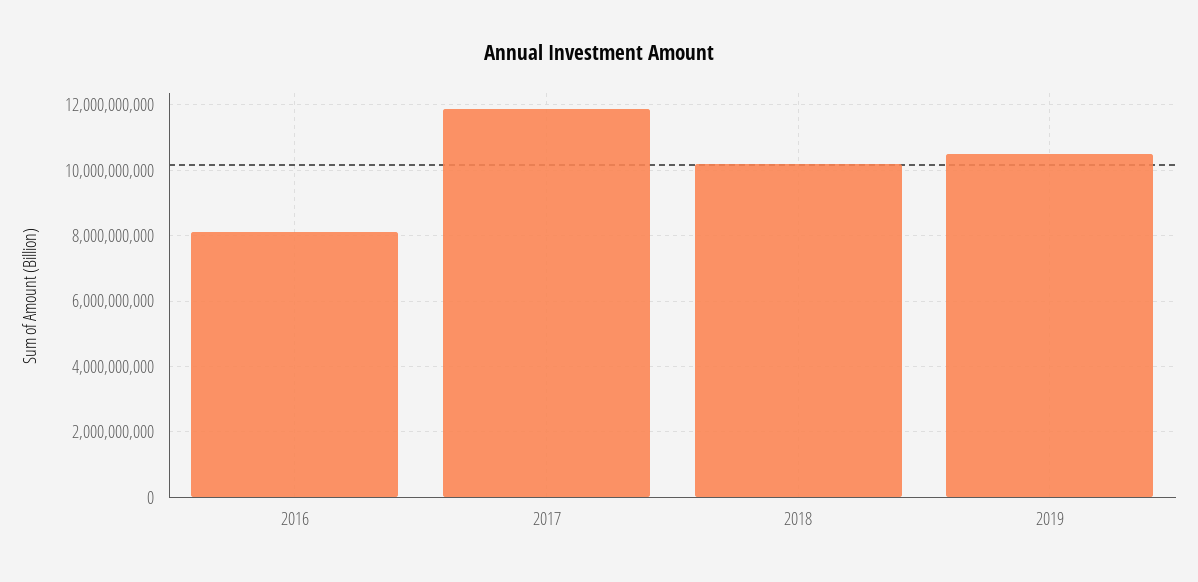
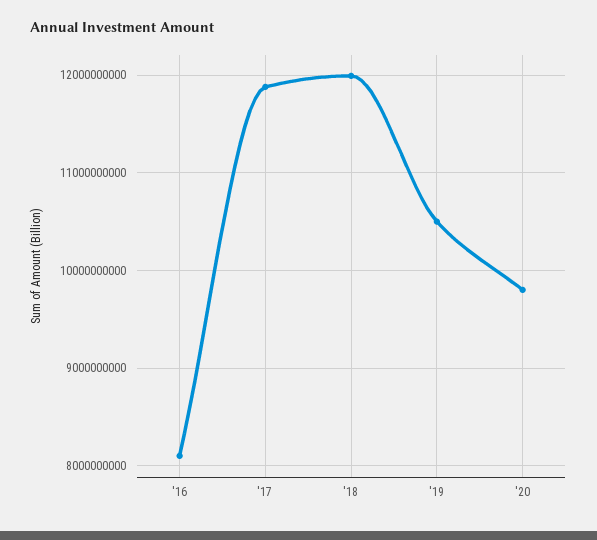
2018: 10200000000 -> 12000000000
'20: none -> 9800000000

